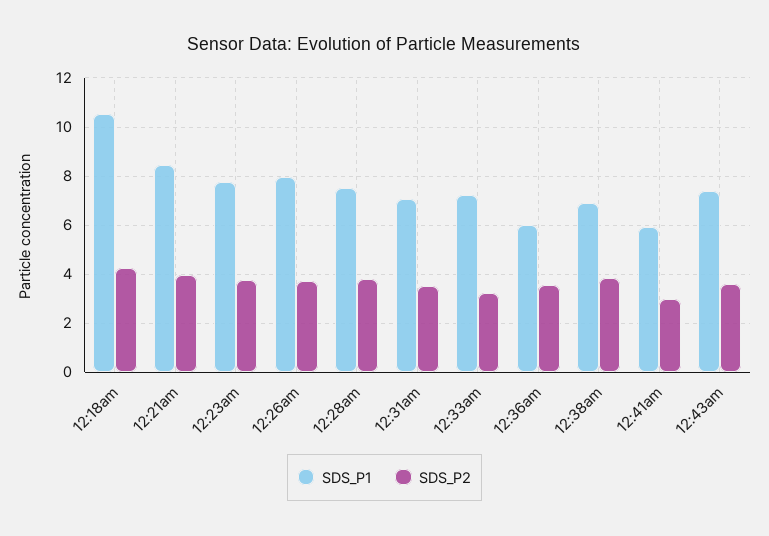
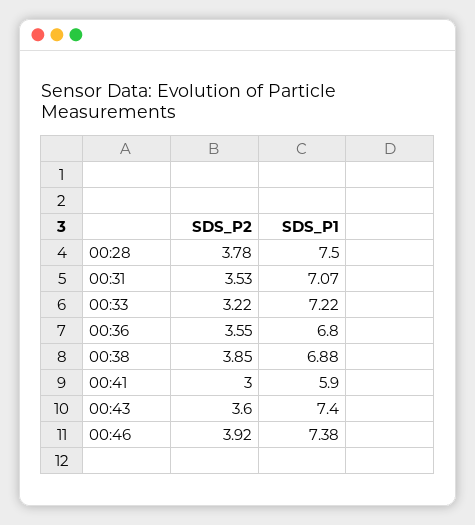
SDS_P1, 12:18am: 10.5 -> none
SDS_P2, 12:18am: 4.25 -> none
SDS_P1, 12:21am: 8.5 -> none
SDS_P2, 12:21am: 4 -> none
SDS_P1, 12:23am: 7.75 -> none
SDS_P2, 12:23am: 3.75 -> none
SDS_P1, 12:26am: 8 -> none
SDS_P2, 12:26am: 3.75 -> none
SDS_P1, 12:36am: 6 -> 6.8
SDS_P2, 00:46: none -> 3.92
SDS_P1, 00:46: none -> 7.38

